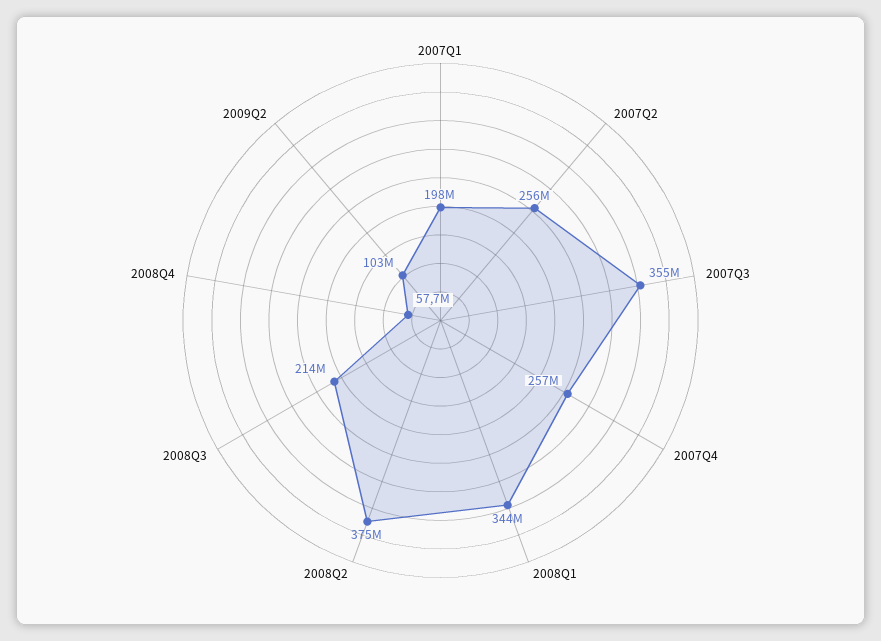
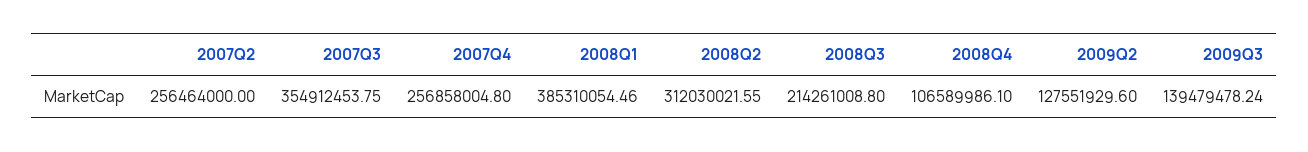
2007Q1: 198000000 -> none
2008Q1: 344000000 -> 385310054.46
2008Q2: 375000000 -> 312030021.55
2008Q4: 57700000 -> 106589986.1
2009Q2: 103000000 -> 127551929.6
2009Q3: none -> 139479478.24

